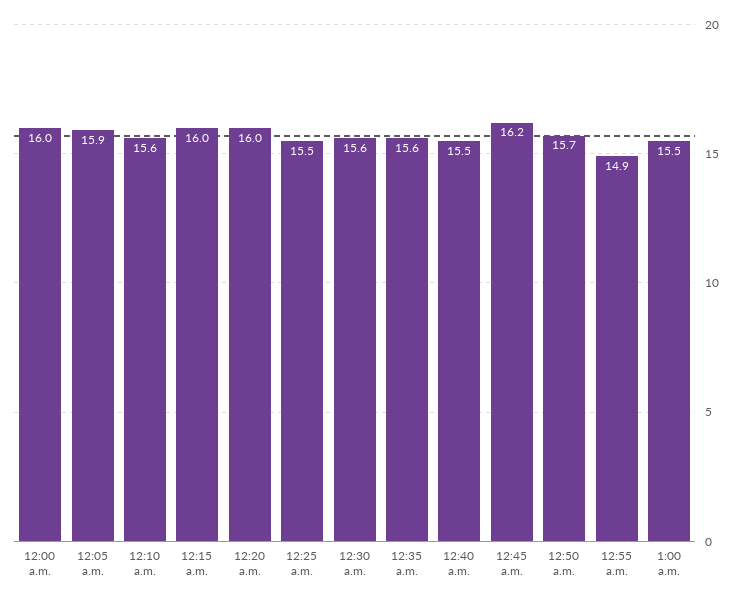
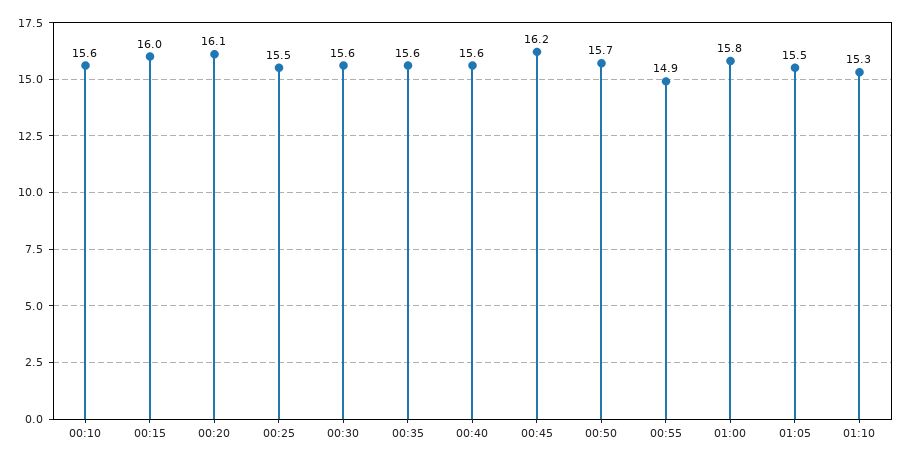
12:00 a.m.: 16 -> none
12:05 a.m.: 15.9 -> none
12:20 a.m.: 16 -> 16.1
12:40 a.m.: 15.5 -> 15.6
1:00 a.m.: 15.5 -> 15.8
01:05: none -> 15.5
01:10: none -> 15.3

